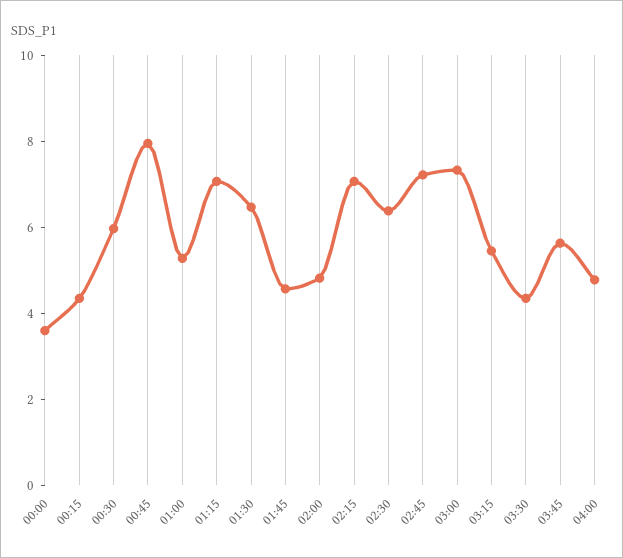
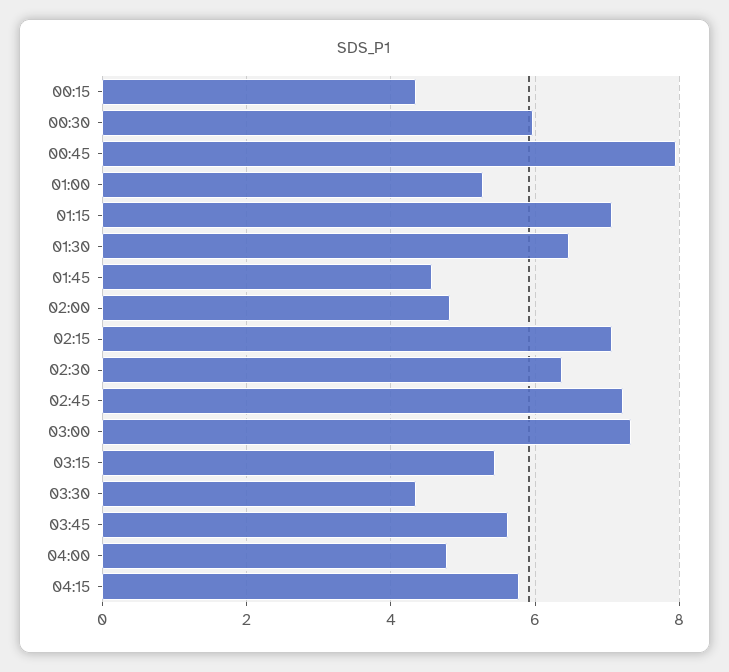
00:00: 3.5 -> none
04:15: none -> 5.8

